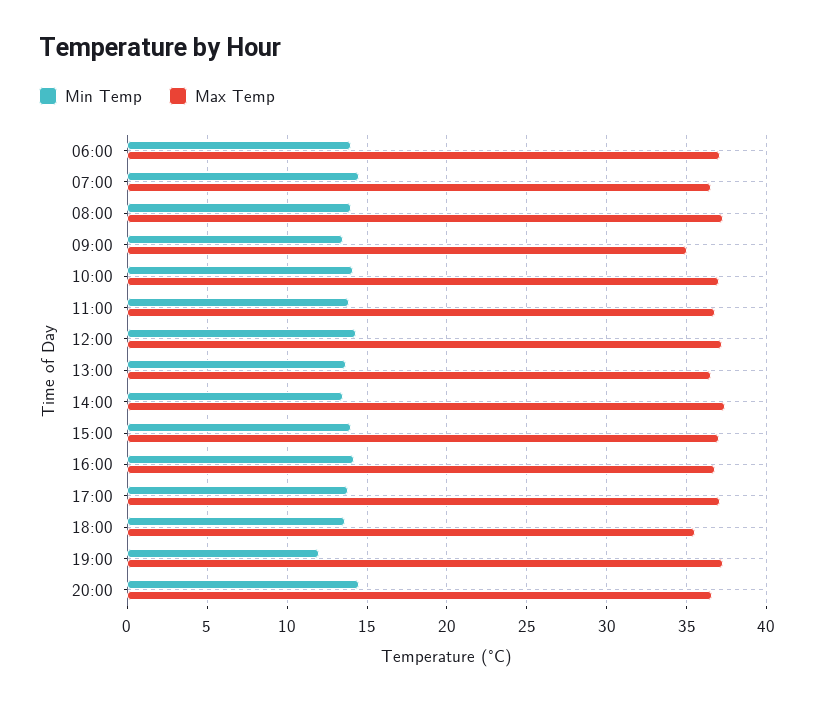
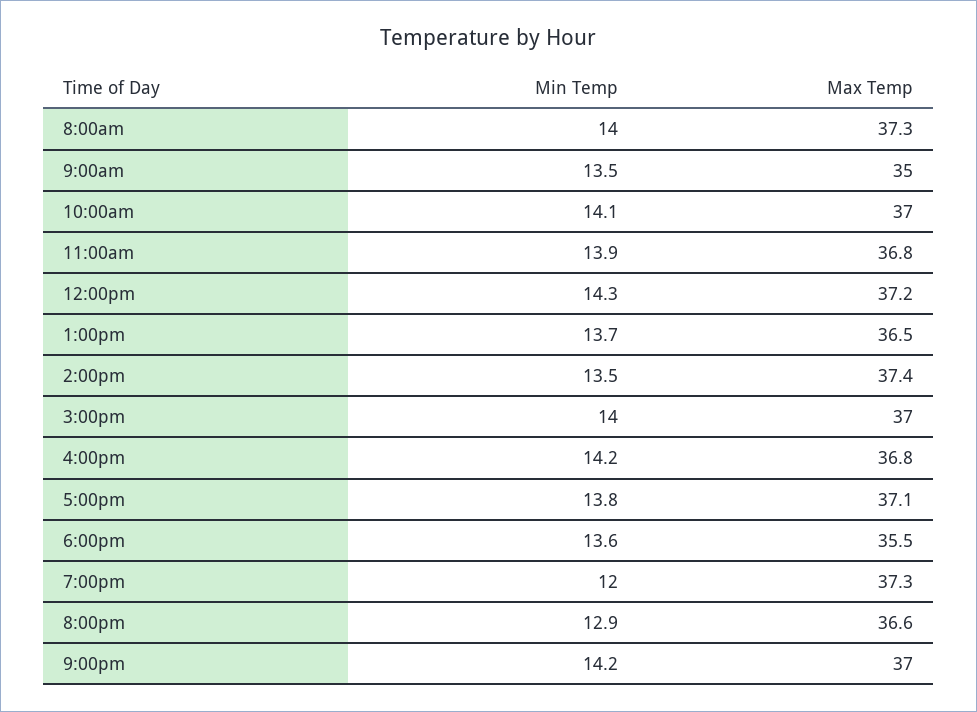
Min Temp, 06:00: 14 -> none
Max Temp, 06:00: 37 -> none
Min Temp, 07:00: 14.5 -> none
Max Temp, 07:00: 36.5 -> none
Min Temp, 20:00: 14.5 -> 12.9
Min Temp, 9:00pm: none -> 14.2
Max Temp, 9:00pm: none -> 37

